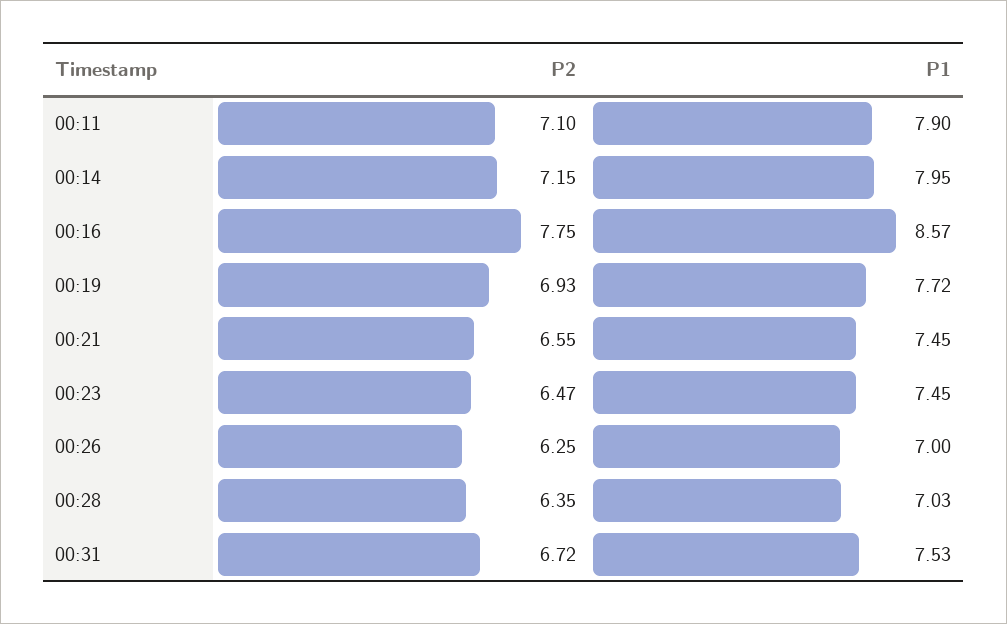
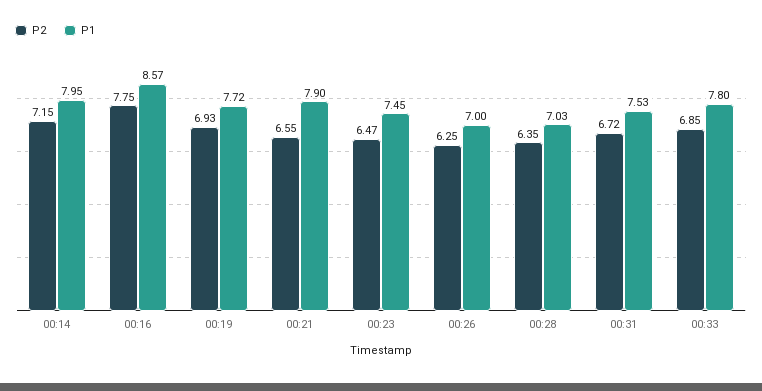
P2, 00:11: 7.1 -> none
P1, 00:11: 7.9 -> none
P1, 00:21: 7.45 -> 7.9
P2, 00:33: none -> 6.85
P1, 00:33: none -> 7.8

